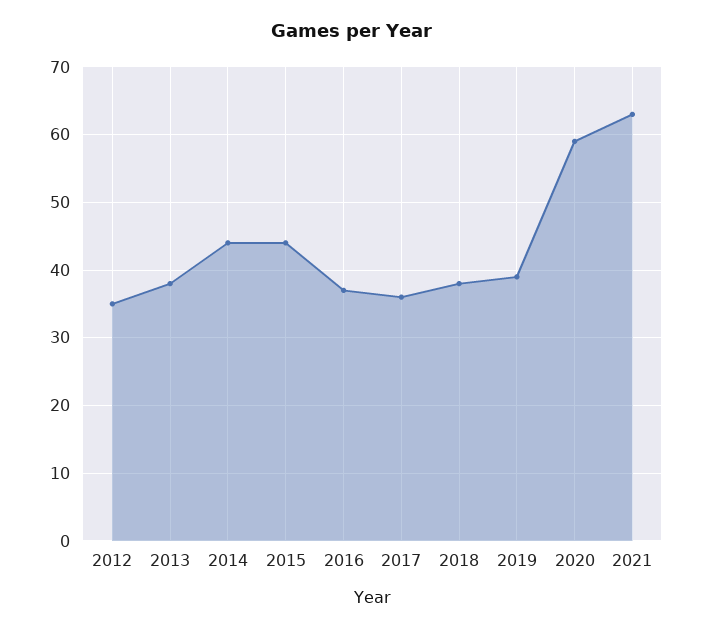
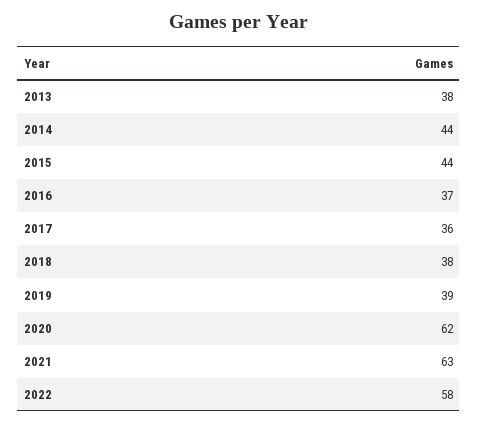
2012: 35 -> none
2020: 59 -> 62
2022: none -> 58

